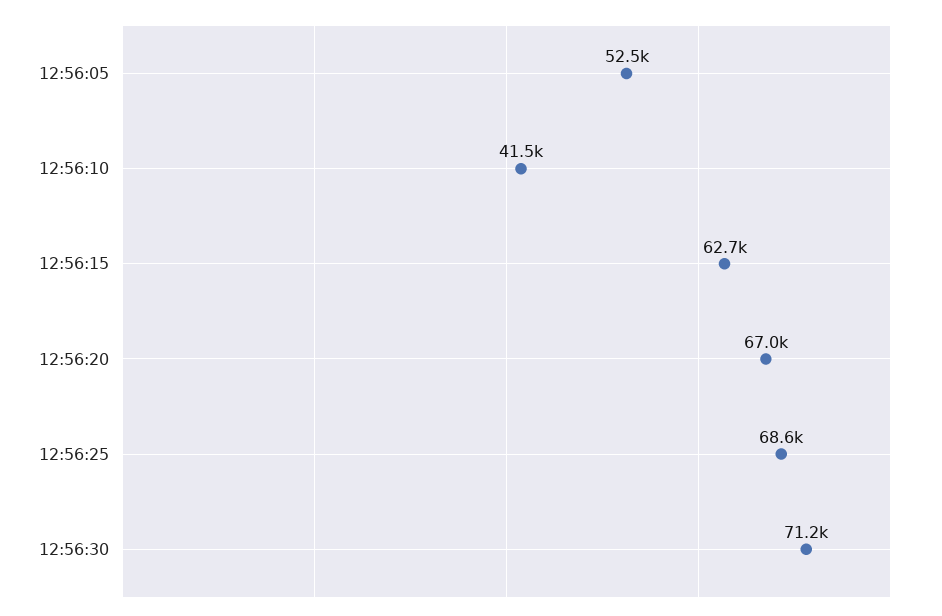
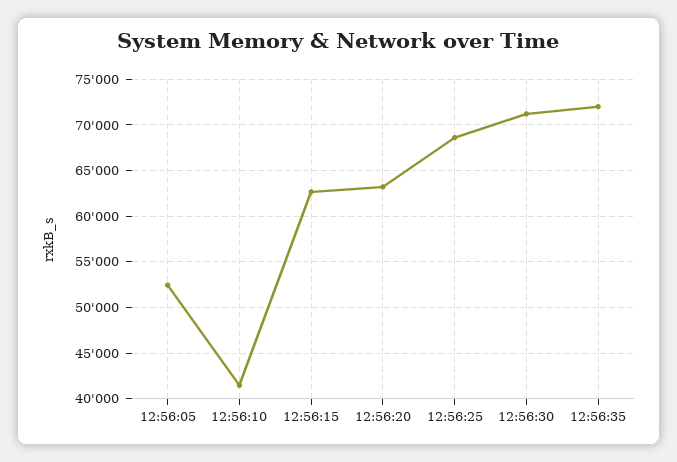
12:56:20: 67000 -> 63000
12:56:35: none -> 72000

